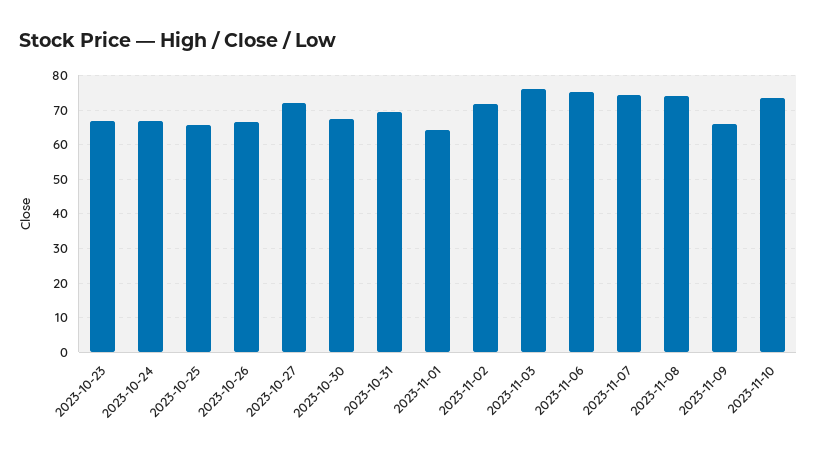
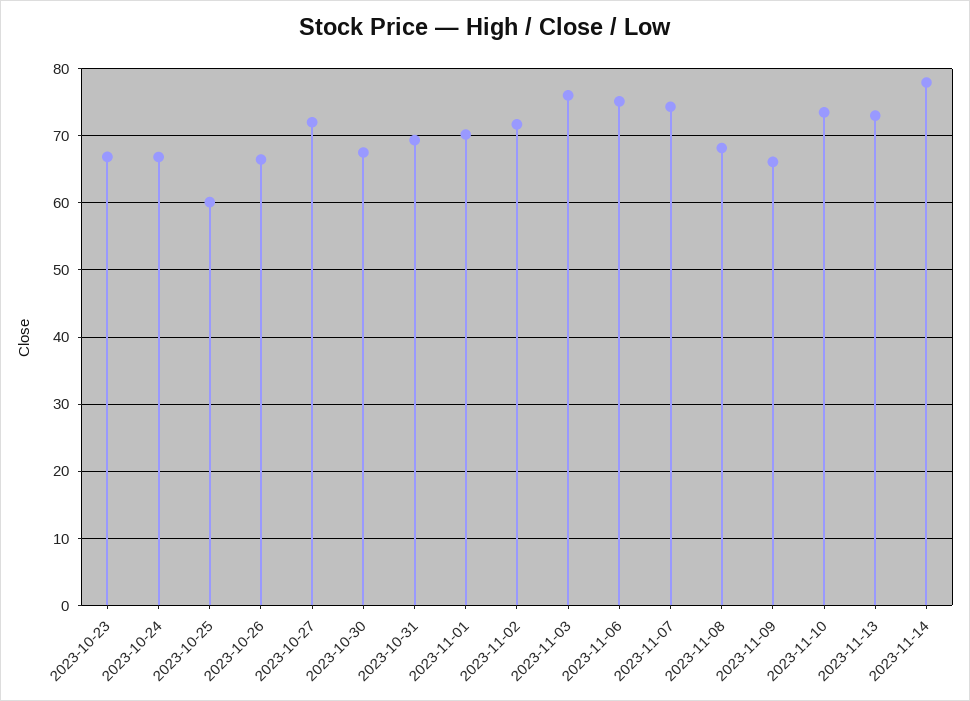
2023-10-25: 66 -> 60
2023-11-01: 64 -> 70
2023-11-08: 74 -> 68
2023-11-13: none -> 73
2023-11-14: none -> 78

